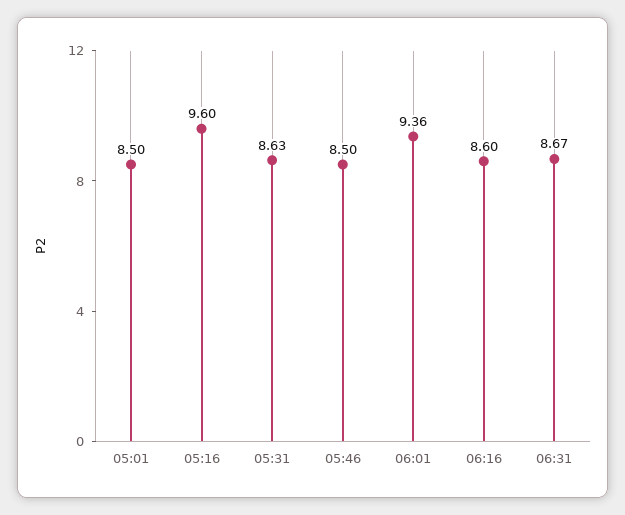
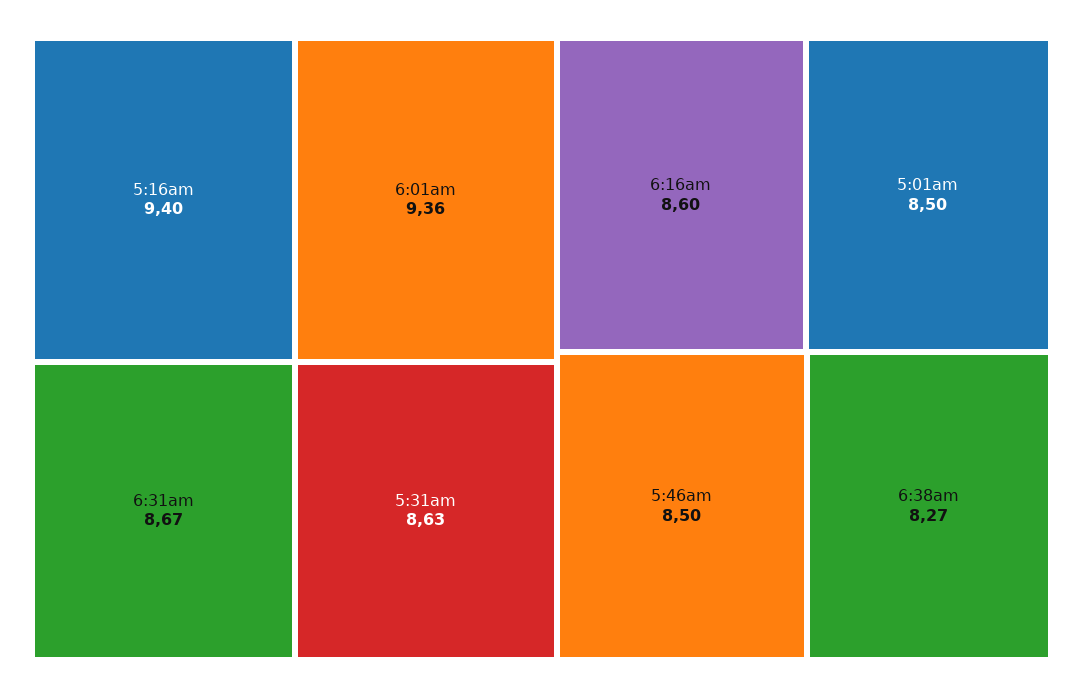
05:16: 9.6 -> 9.4
6:38am: none -> 8.27

